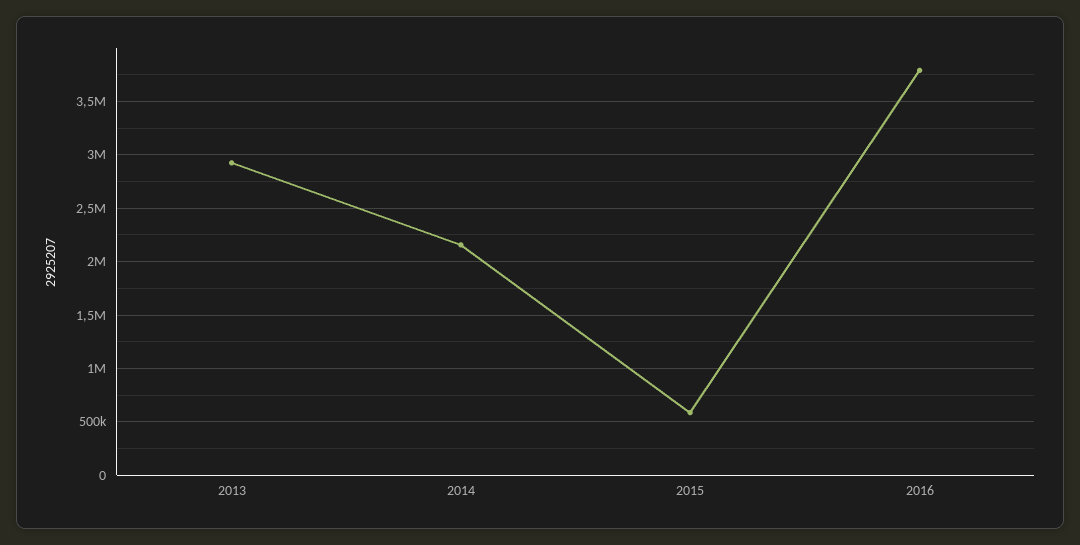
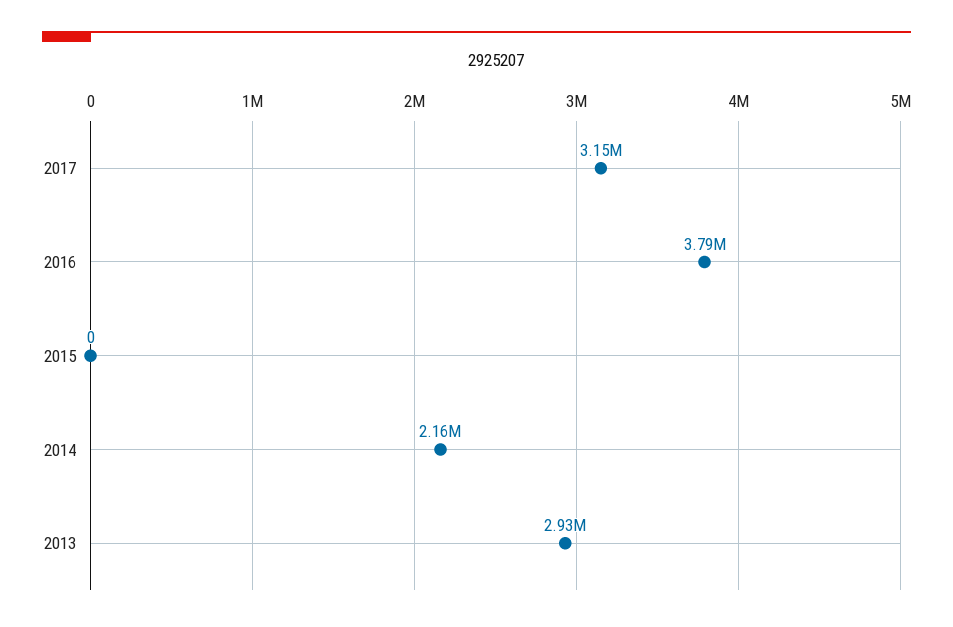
2015: 600000 -> 0
2017: none -> 3150000

